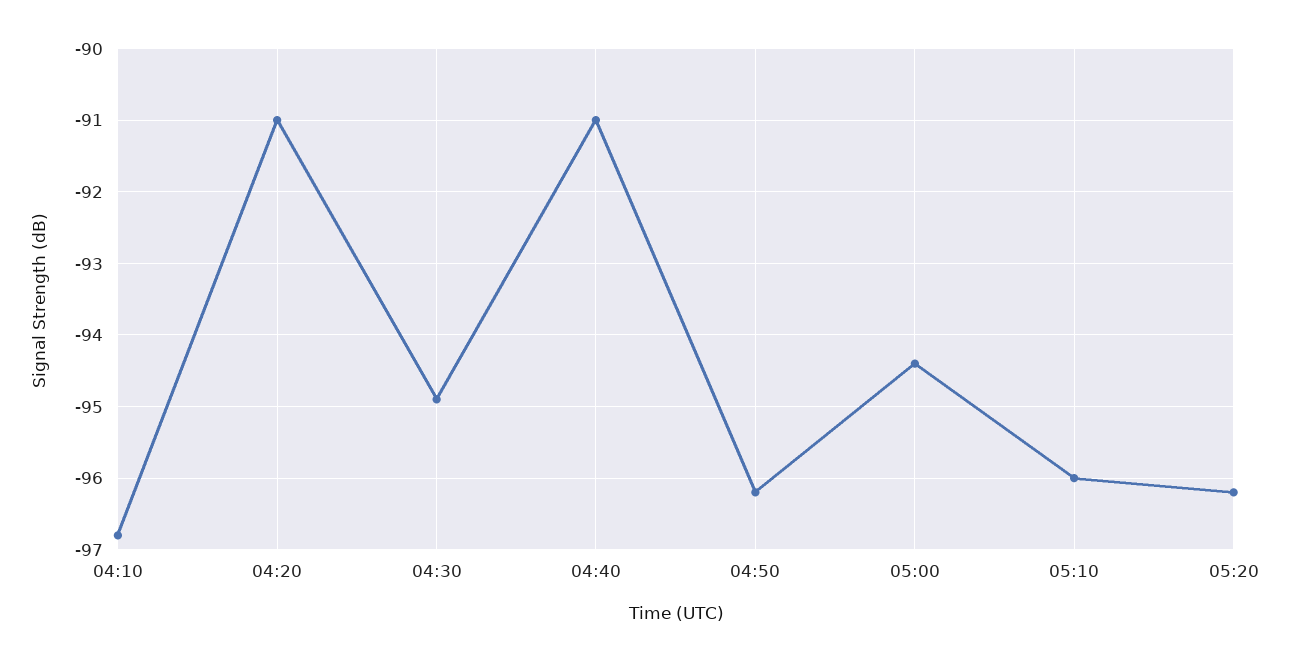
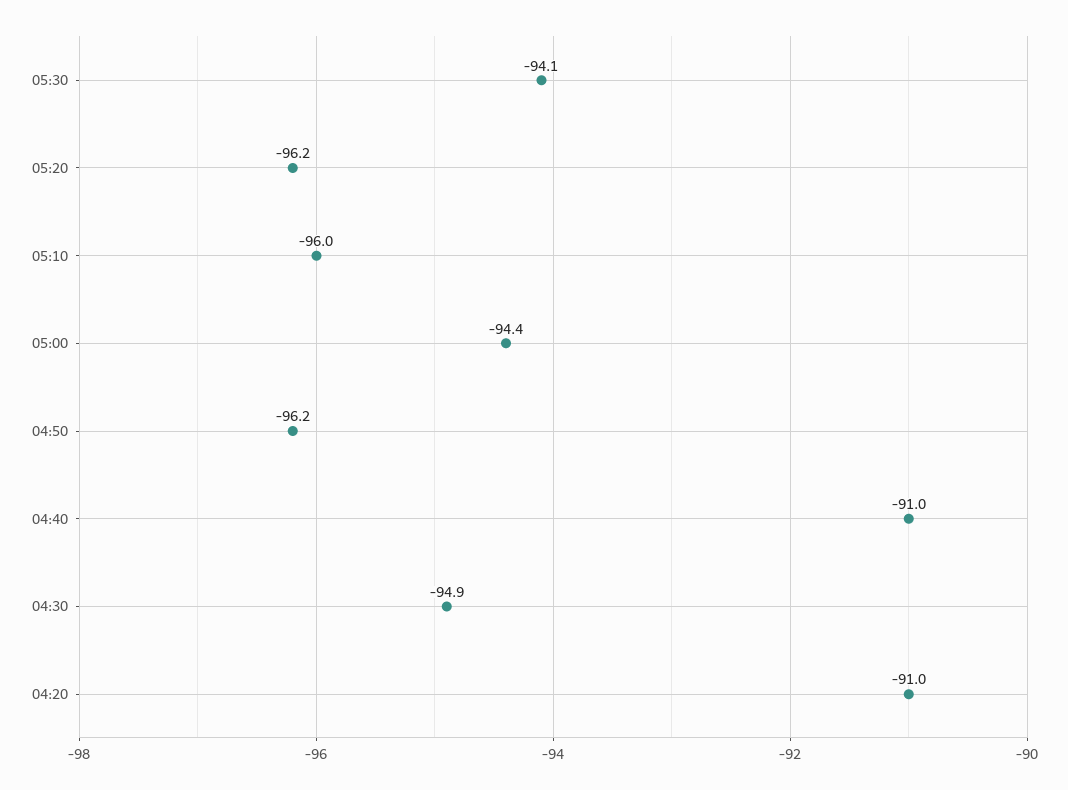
04:10: -96.8 -> none
05:30: none -> -94.1

